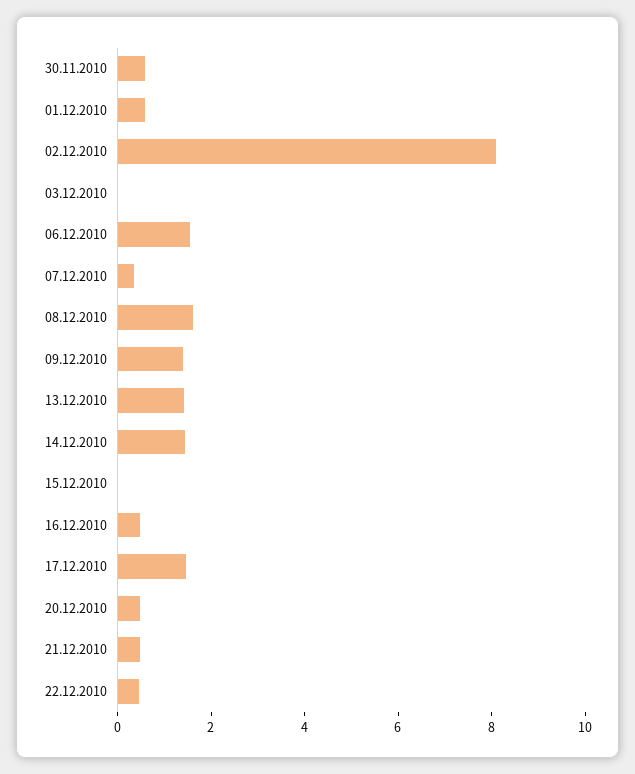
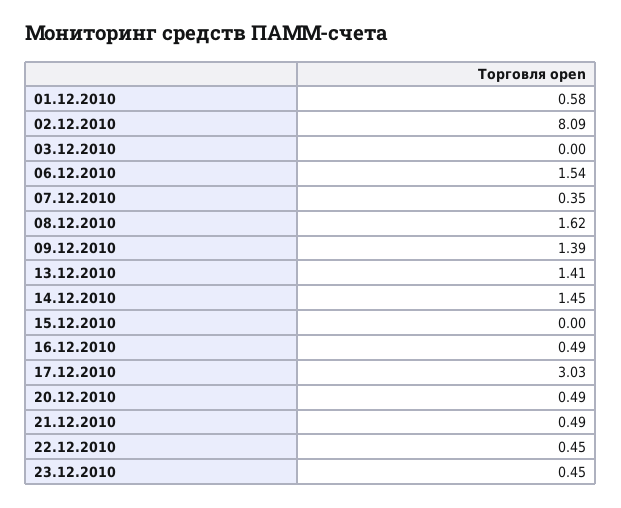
30.11.2010: 0.5 -> none
17.12.2010: 1.5 -> 3.03
23.12.2010: none -> 0.45

